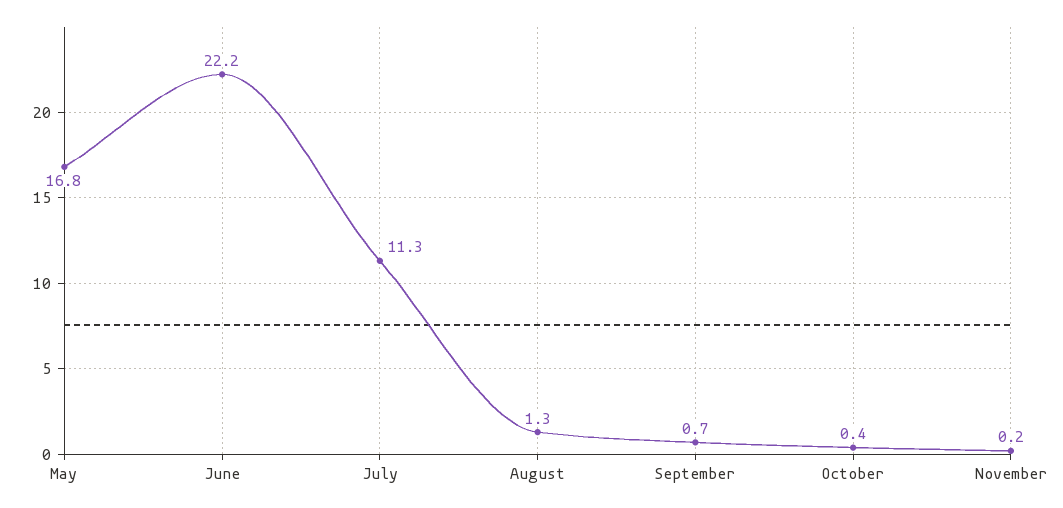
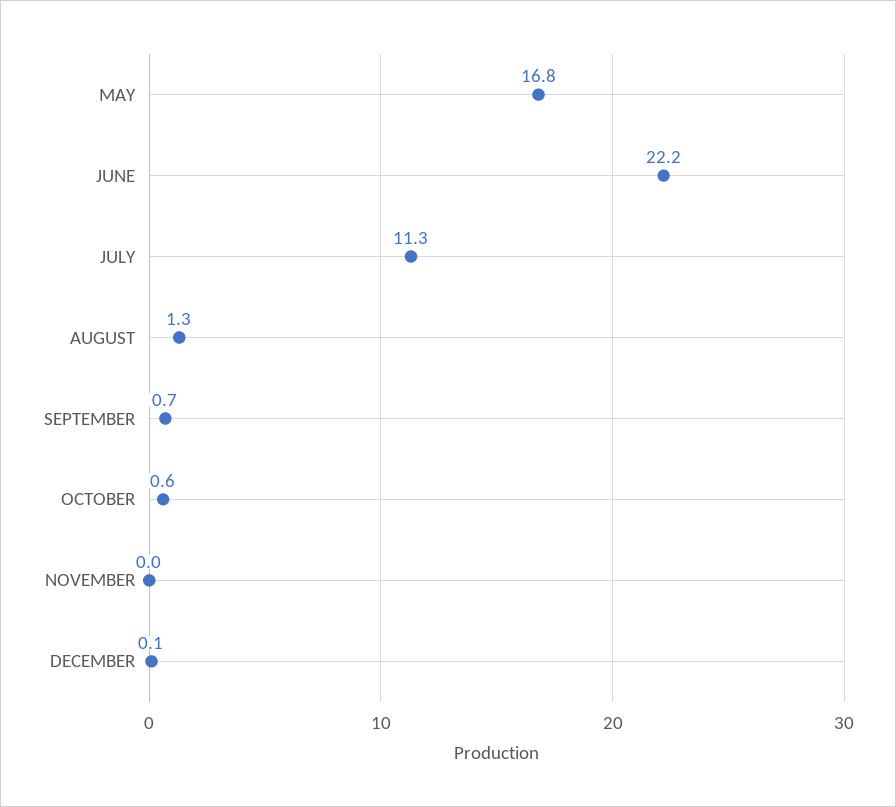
October: 0.4 -> 0.6
November: 0.2 -> 0
DECEMBER: none -> 0.1

